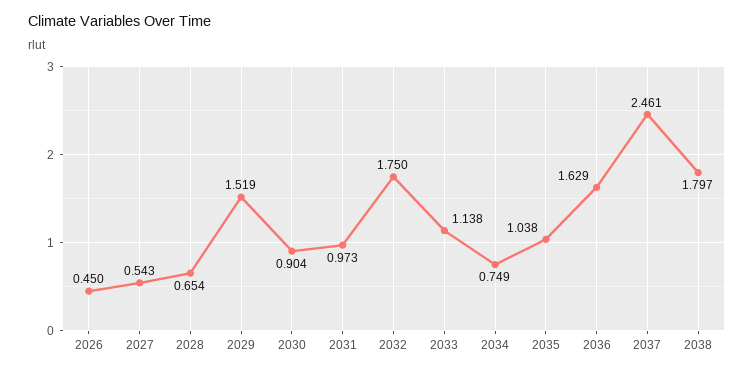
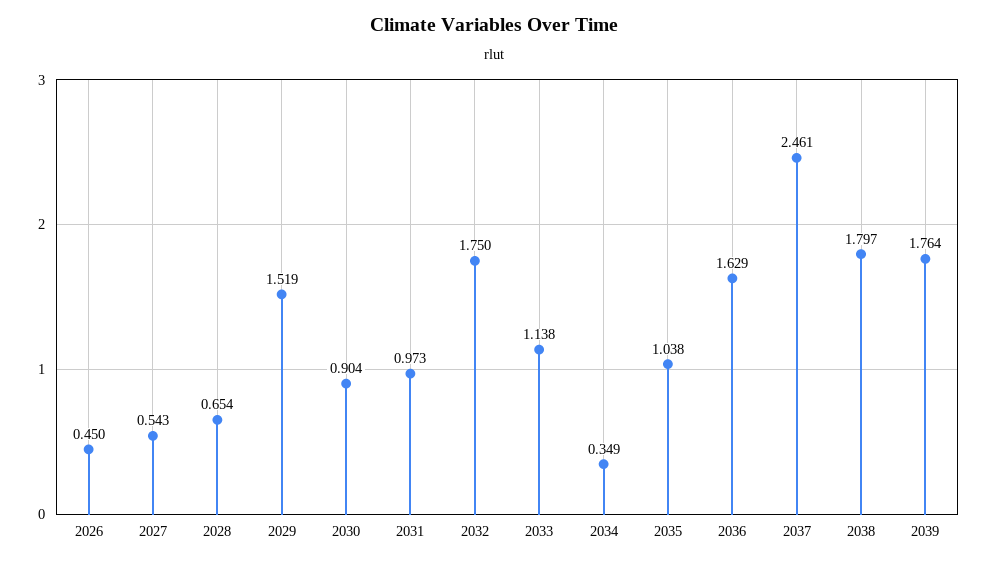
2034: 0.749 -> 0.349
2039: none -> 1.764

